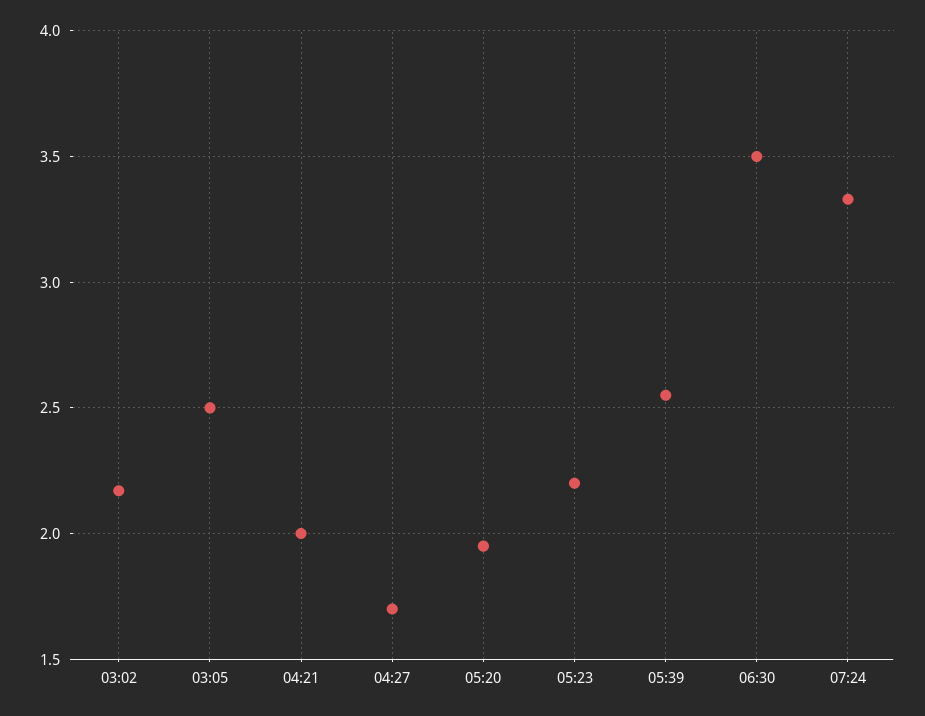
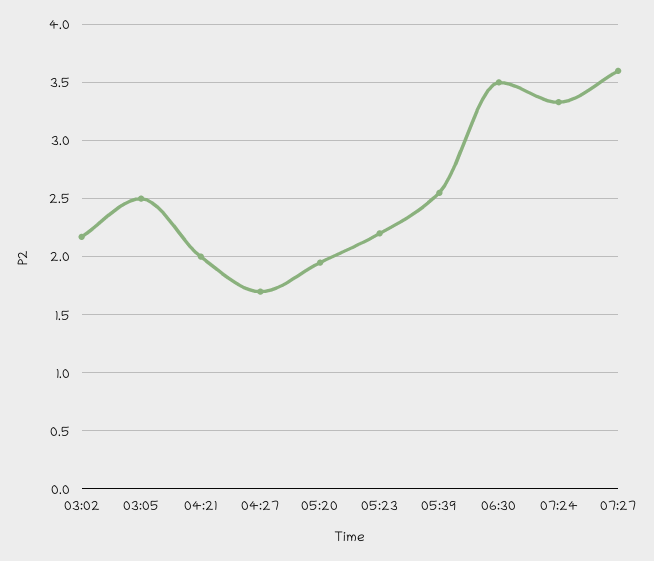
07:27: none -> 3.6

